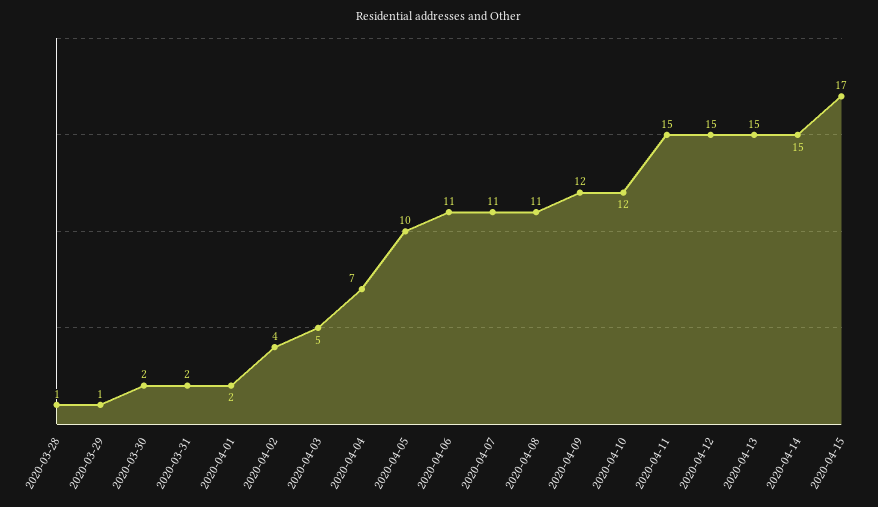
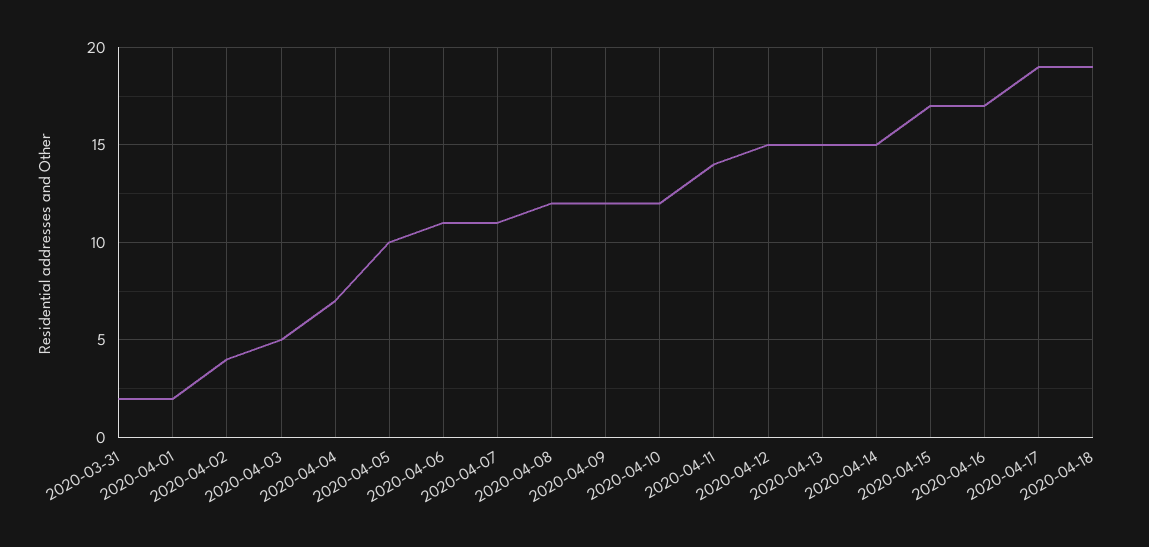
2020-03-28: 1 -> none
2020-03-29: 1 -> none
2020-03-30: 2 -> none
2020-04-08: 11 -> 12
2020-04-11: 15 -> 14
2020-04-16: none -> 17
2020-04-17: none -> 19
2020-04-18: none -> 19

